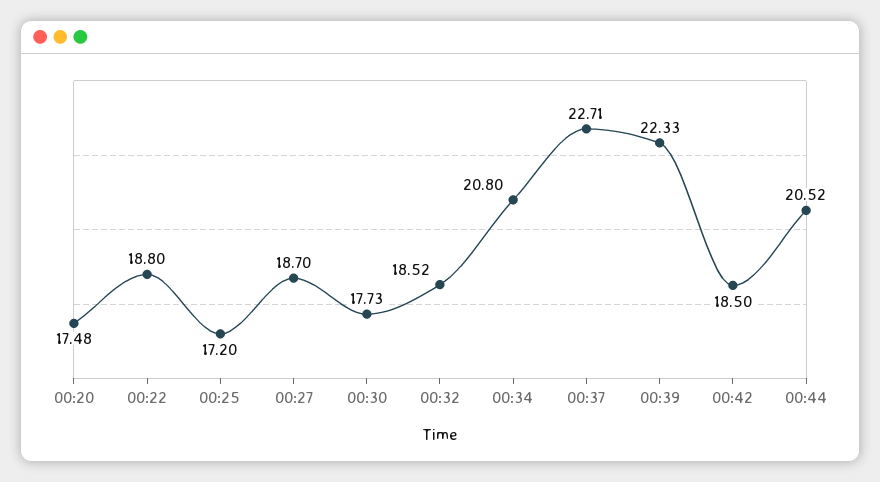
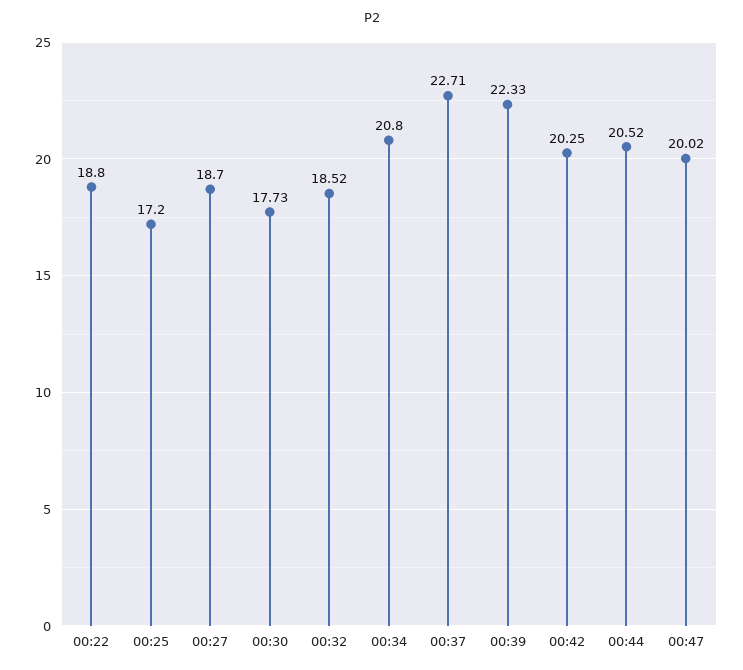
00:20: 17.48 -> none
00:42: 18.5 -> 20.25
00:47: none -> 20.02

